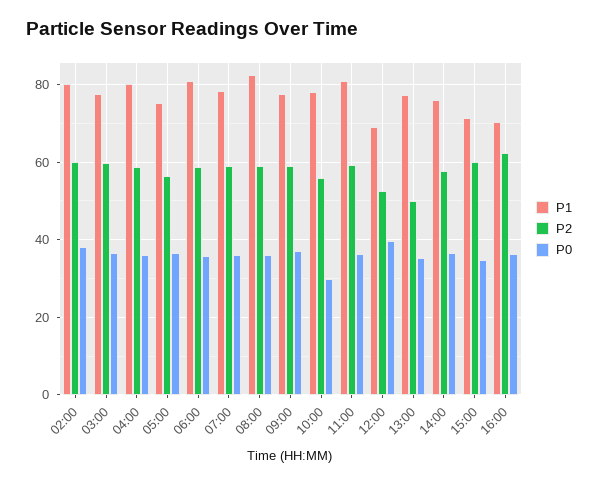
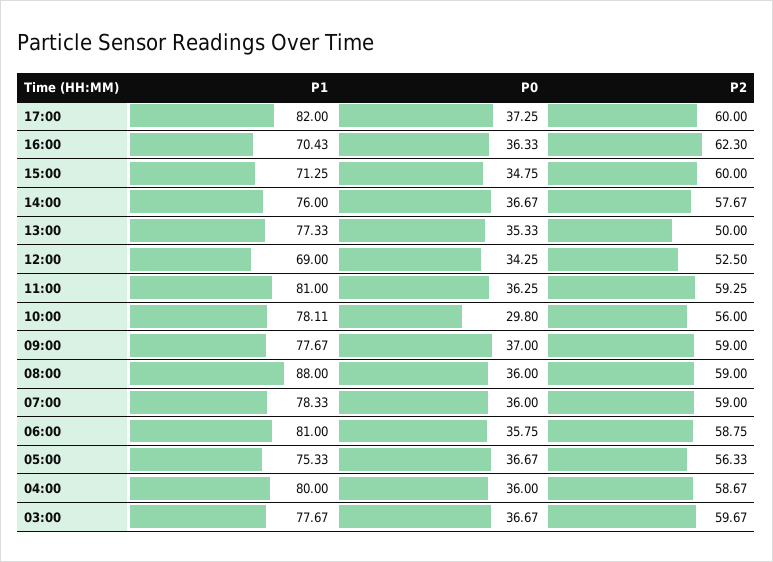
P1, 02:00: 80 -> none
P2, 02:00: 60 -> none
P0, 02:00: 38 -> none
P1, 08:00: 82 -> 88
P0, 12:00: 40 -> 34.25
P1, 17:00: none -> 82
P0, 17:00: none -> 37.25
P2, 17:00: none -> 60

